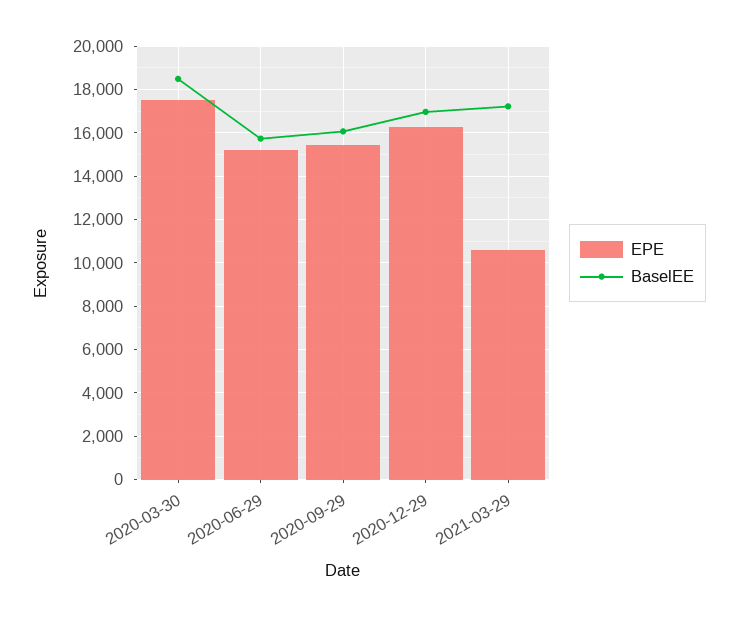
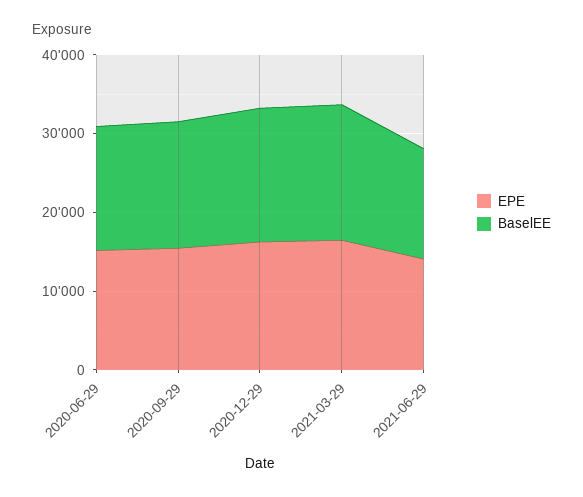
EPE, 2020-03-30: 17500 -> none
BaselEE, 2020-03-30: 18500 -> none
EPE, 2021-03-29: 10500 -> 16000
EPE, 2021-06-29: none -> 14000
BaselEE, 2021-06-29: none -> 14000

